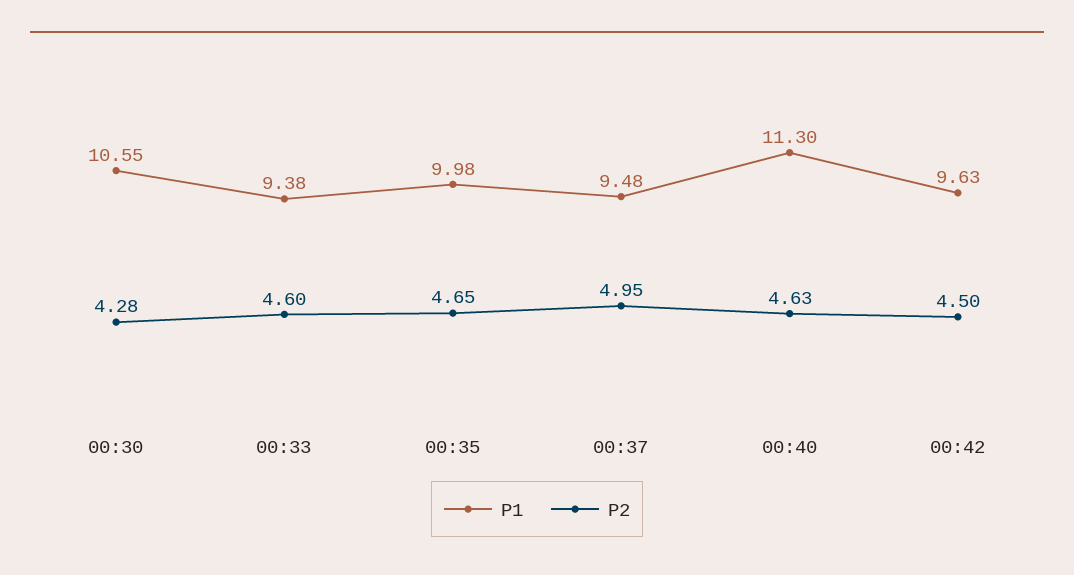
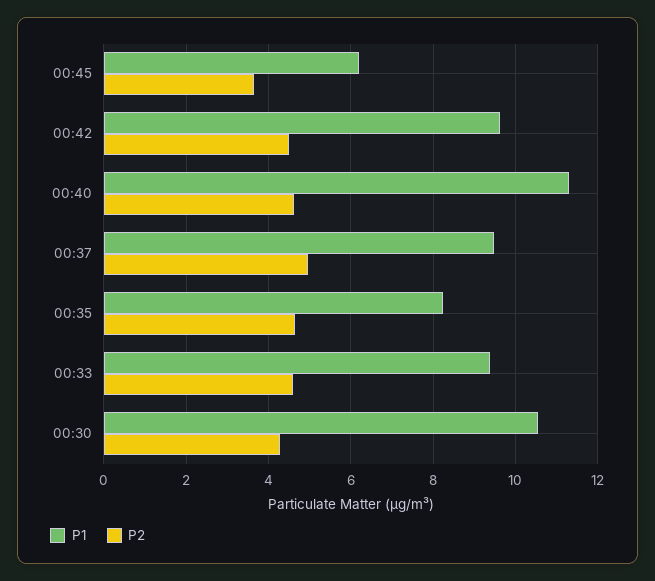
P1, 00:35: 9.98 -> 8.2
P1, 00:45: none -> 6.2
P2, 00:45: none -> 3.6

